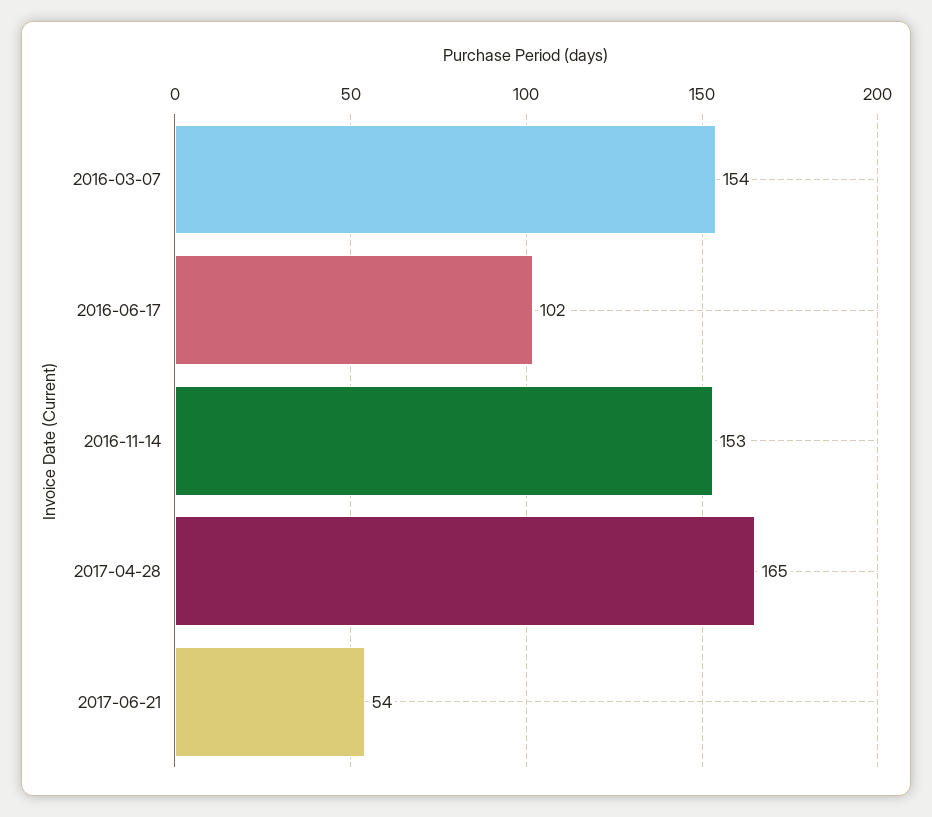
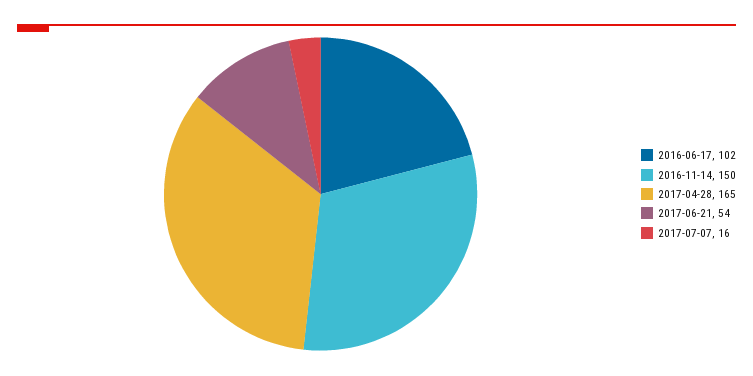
2016-03-07: 154 -> none
2016-11-14: 153 -> 150
2017-07-07: none -> 16

